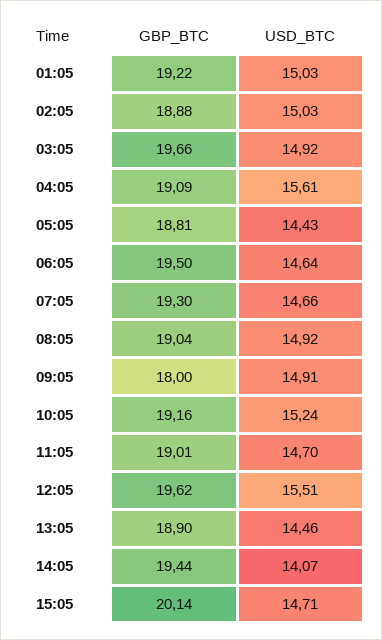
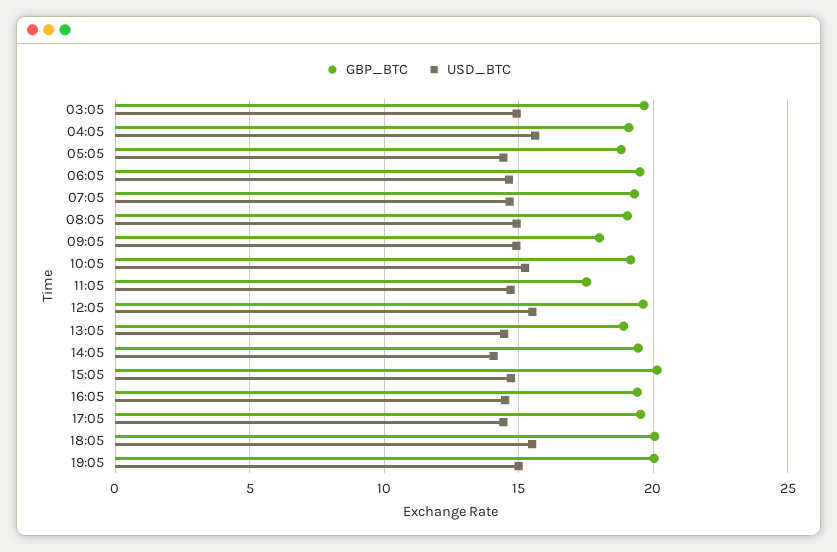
GBP_BTC, 01:05: 19.22 -> none
USD_BTC, 01:05: 15.03 -> none
GBP_BTC, 02:05: 18.88 -> none
USD_BTC, 02:05: 15.03 -> none
GBP_BTC, 11:05: 19.01 -> 17.5
GBP_BTC, 16:05: none -> 19.5
USD_BTC, 16:05: none -> 14.5
GBP_BTC, 17:05: none -> 19.5
USD_BTC, 17:05: none -> 14.5
GBP_BTC, 18:05: none -> 20
USD_BTC, 18:05: none -> 15.5
GBP_BTC, 19:05: none -> 20
USD_BTC, 19:05: none -> 15

